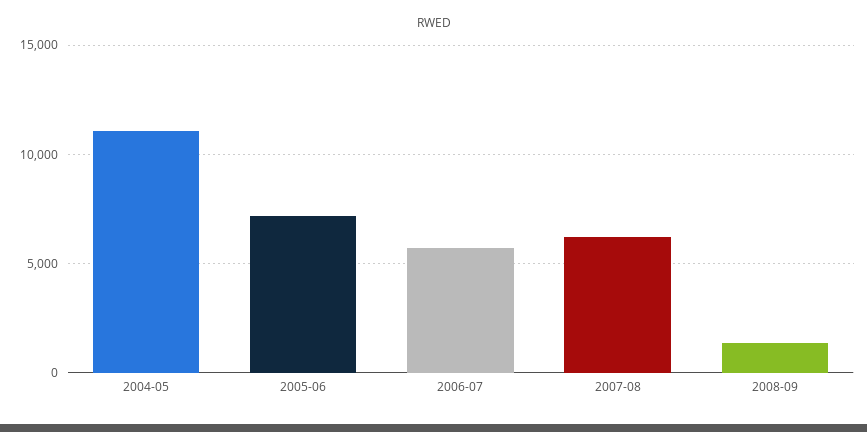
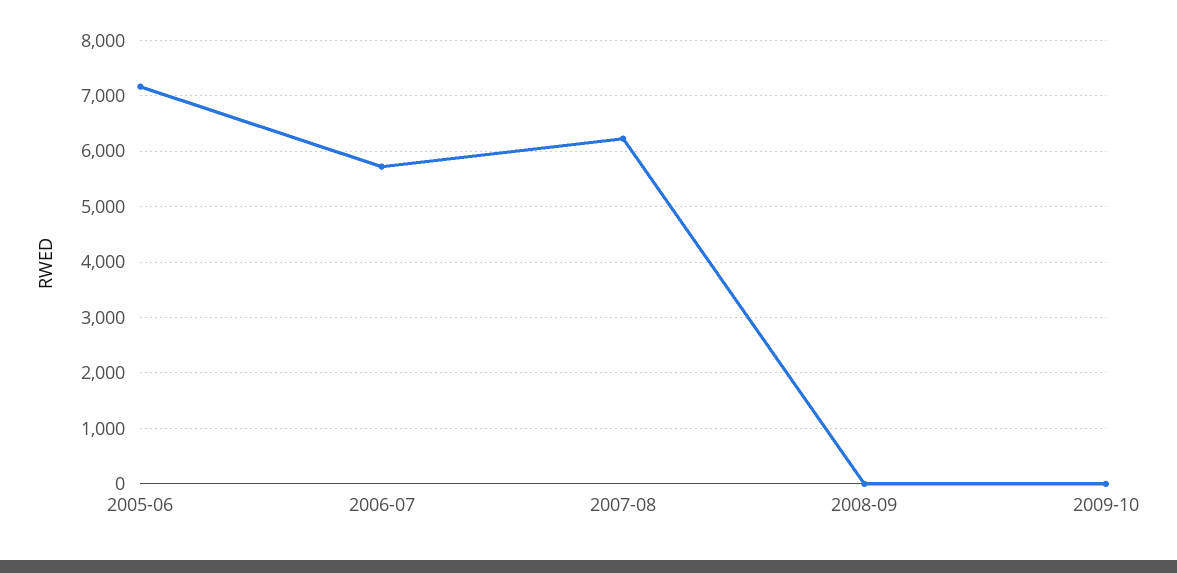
2004-05: 11000 -> none
2008-09: 1500 -> 0
2009-10: none -> 0

